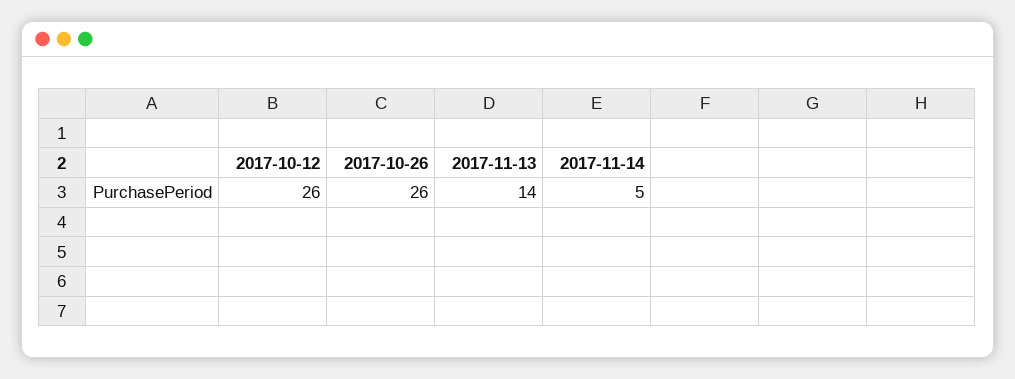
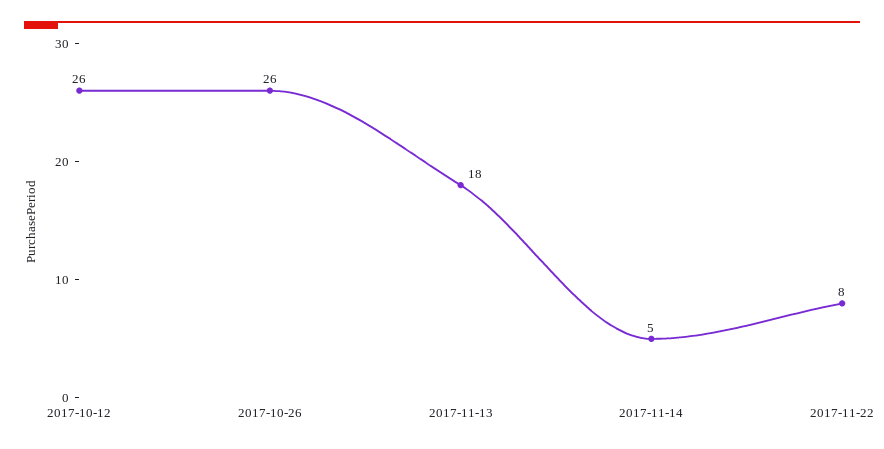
2017-11-13: 14 -> 18
2017-11-22: none -> 8

